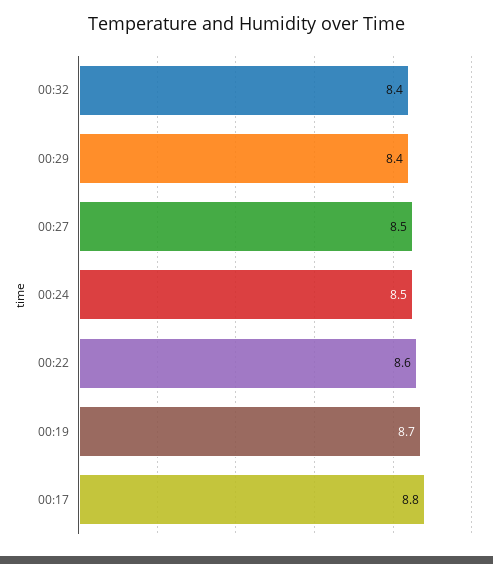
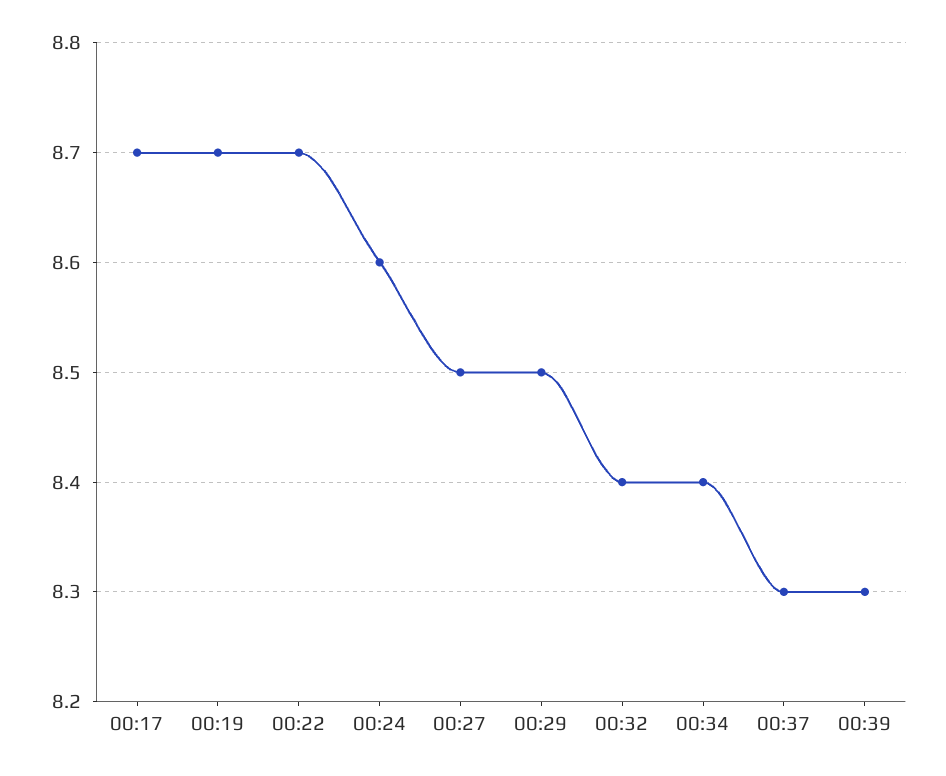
00:29: 8.4 -> 8.5
00:24: 8.5 -> 8.6
00:22: 8.6 -> 8.7
00:17: 8.8 -> 8.7
00:34: none -> 8.4
00:37: none -> 8.3
00:39: none -> 8.3

